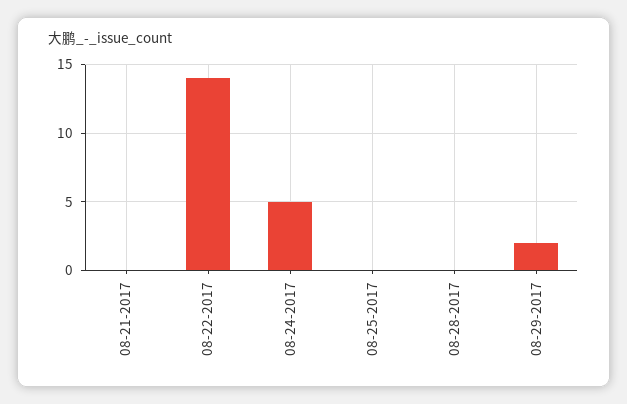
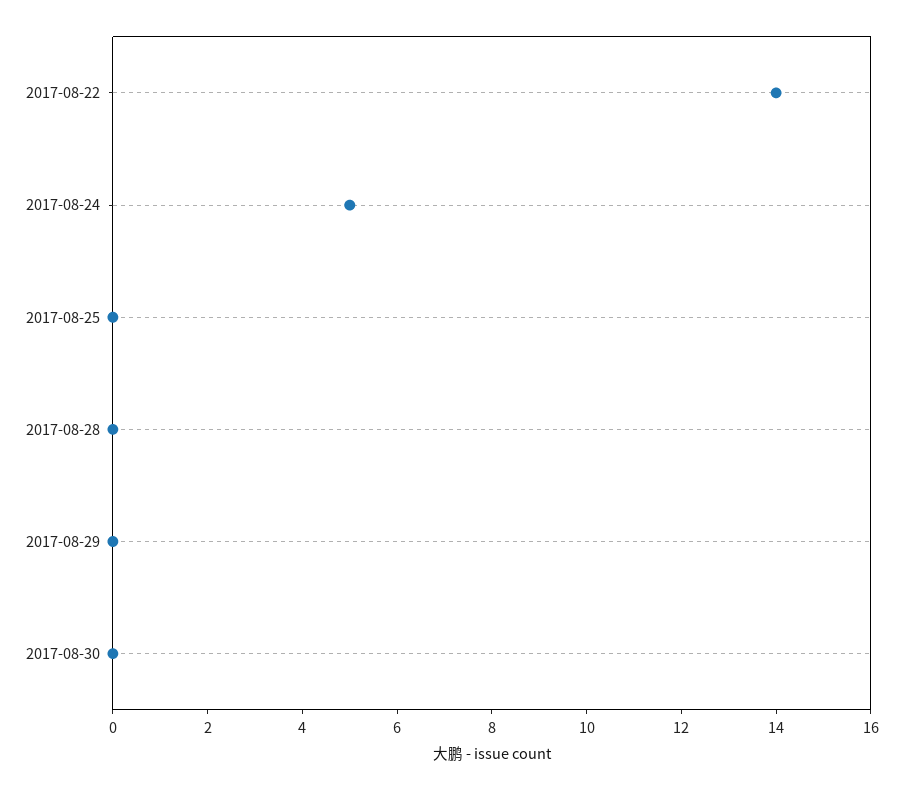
08-21-2017: 0 -> none
08-29-2017: 2 -> 0
2017-08-30: none -> 0

